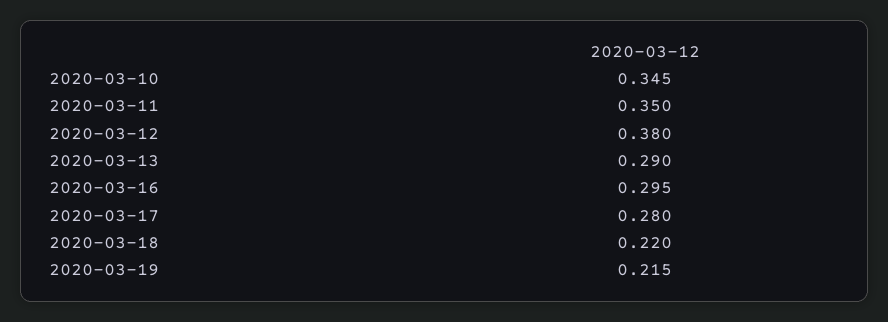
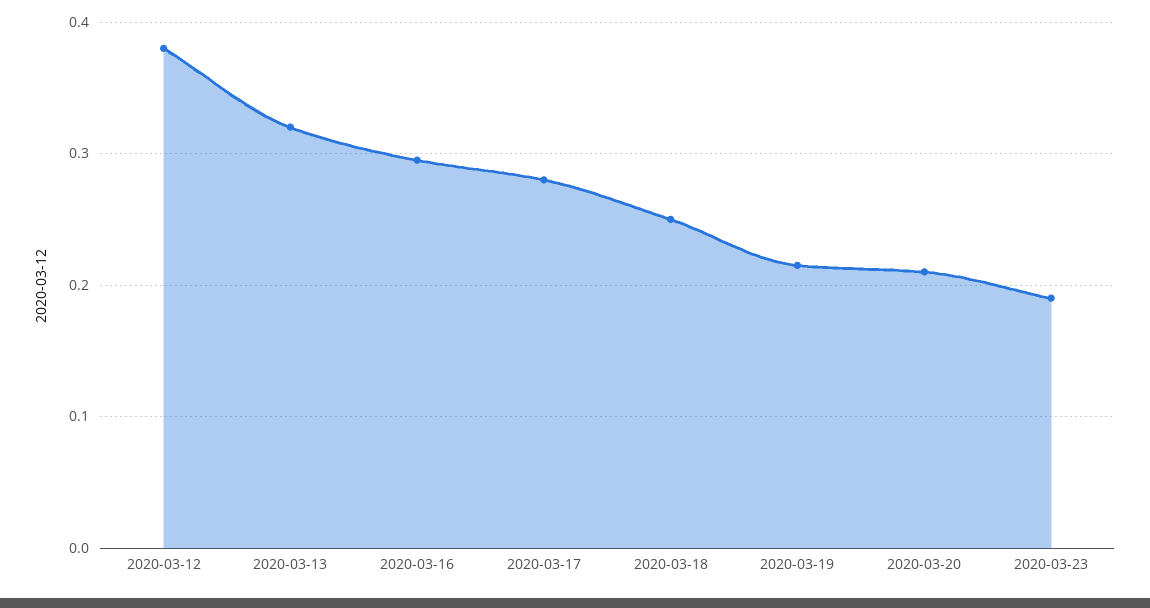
2020-03-10: 0.345 -> none
2020-03-11: 0.35 -> none
2020-03-13: 0.29 -> 0.32
2020-03-18: 0.22 -> 0.25
2020-03-20: none -> 0.21
2020-03-23: none -> 0.19

